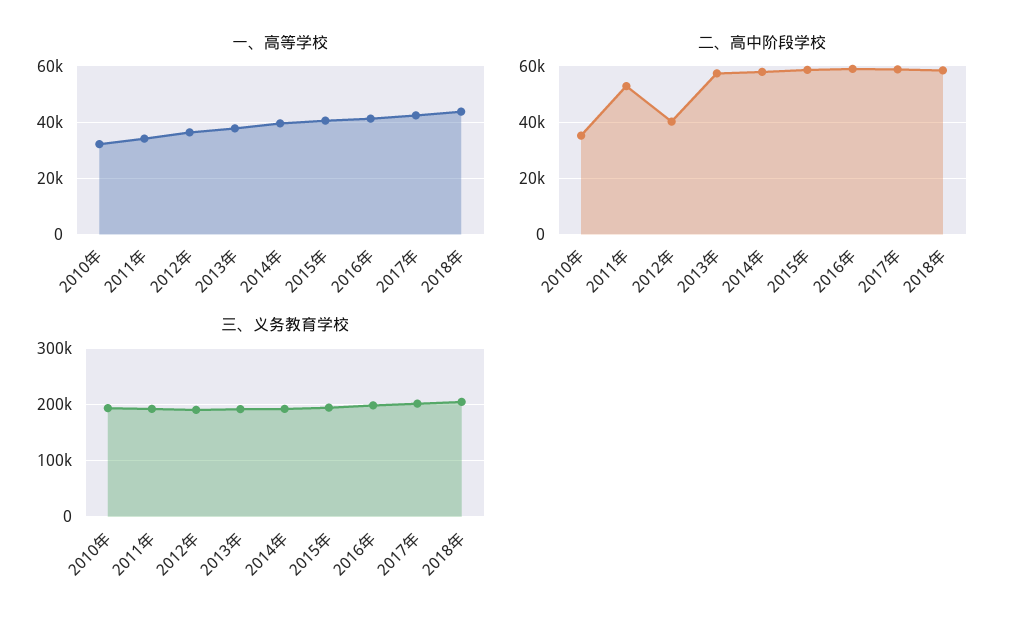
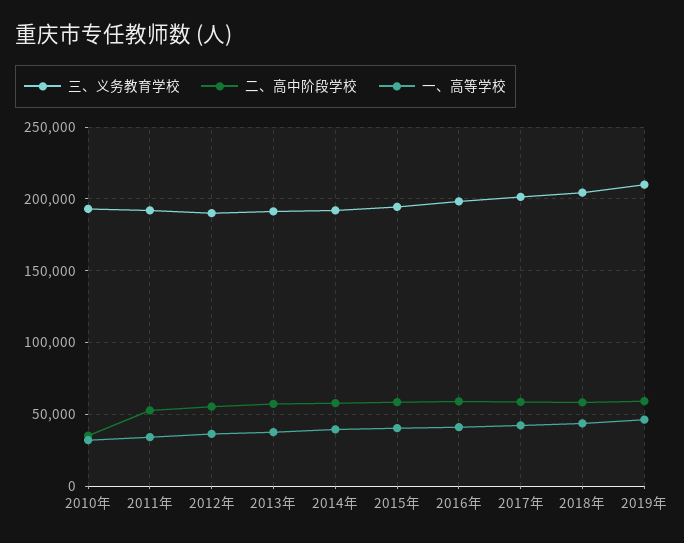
二、高中阶段学校, 2012年: 40000 -> 55000
三、义务教育学校, 2019年: none -> 210000
二、高中阶段学校, 2019年: none -> 60000
一、高等学校, 2019年: none -> 45000

